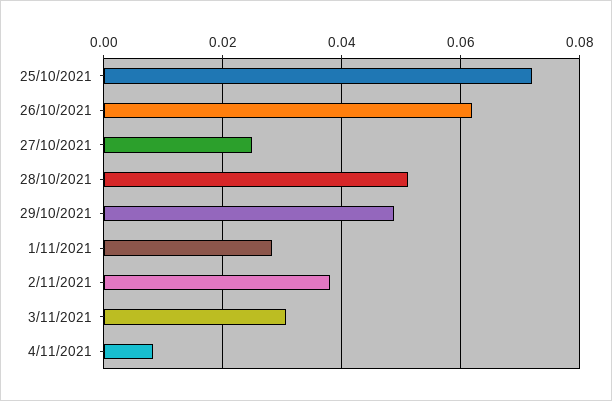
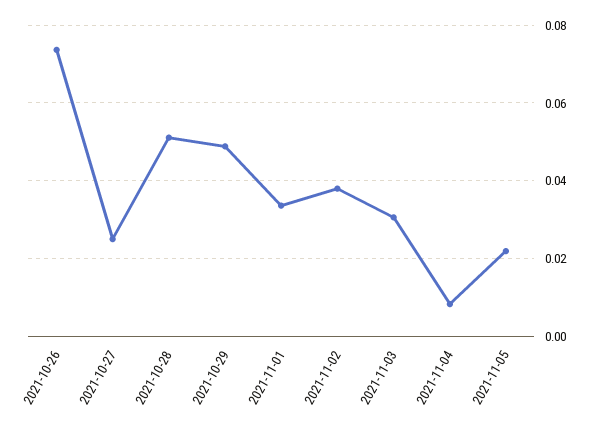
25/10/2021: 0.072 -> none
26/10/2021: 0.062 -> 0.074
1/11/2021: 0.028 -> 0.034
2021-11-05: none -> 0.022

